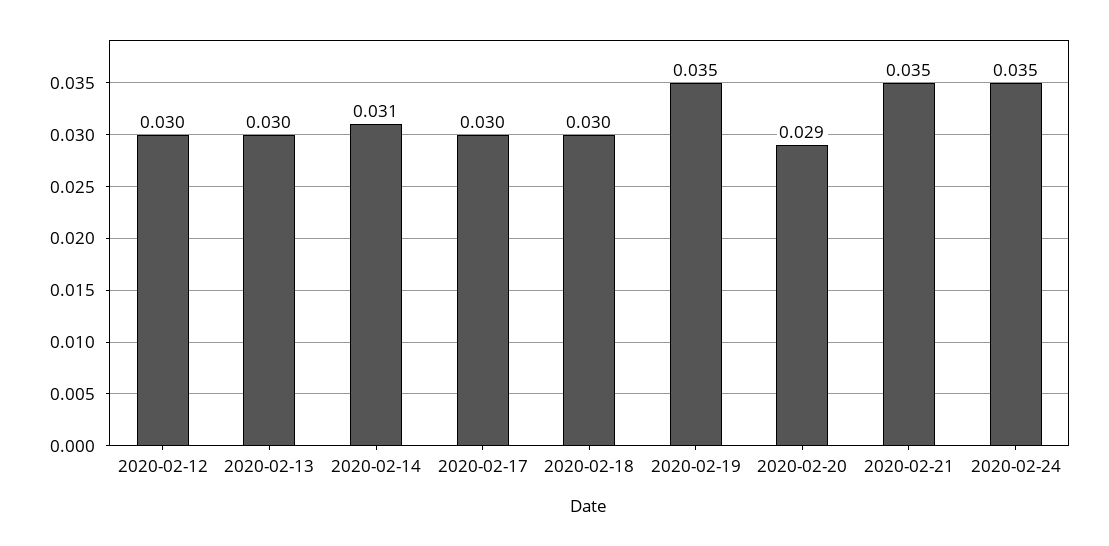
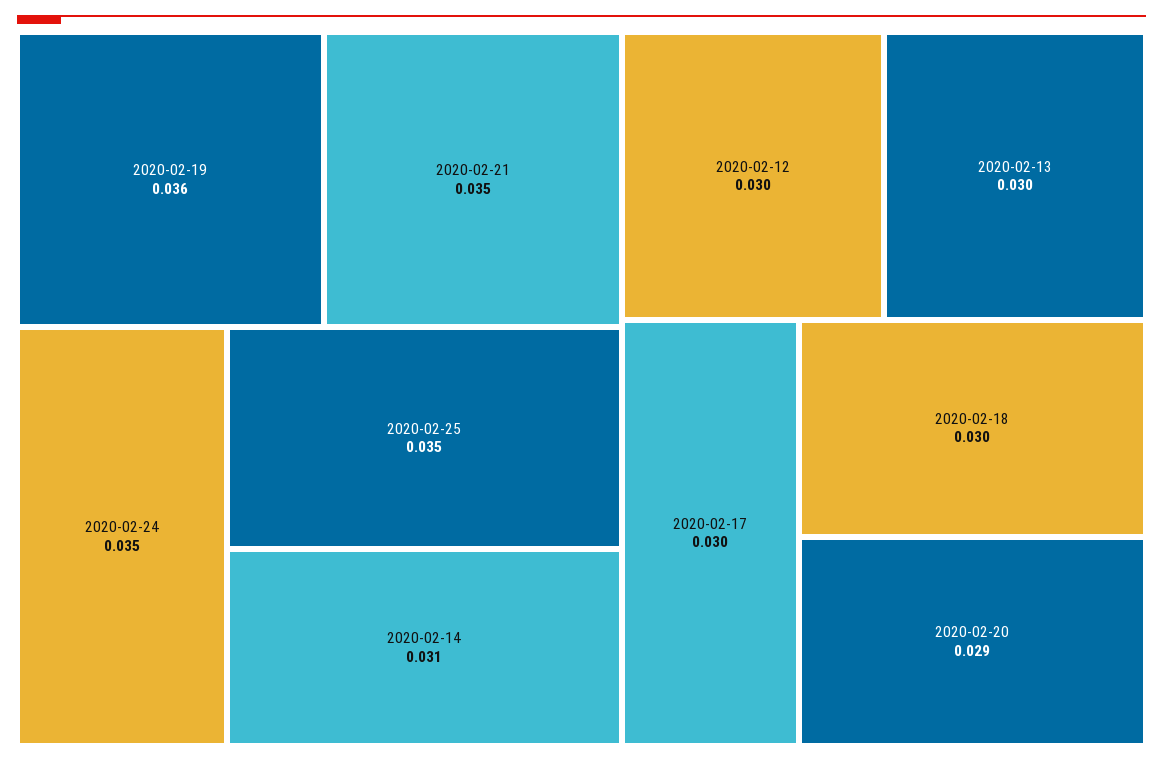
2020-02-19: 0.035 -> 0.036
2020-02-25: none -> 0.035

